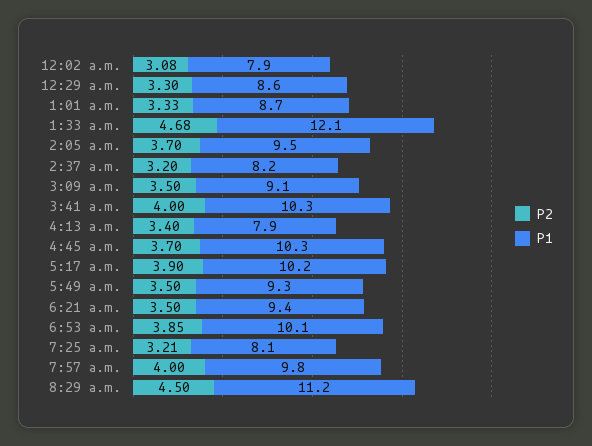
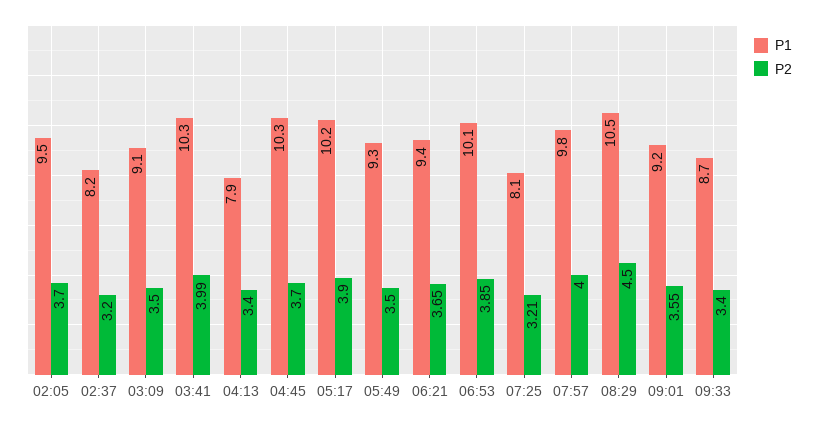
P2, 12:02 a.m.: 3.08 -> none
P1, 12:02 a.m.: 7.9 -> none
P2, 12:29 a.m.: 3.3 -> none
P1, 12:29 a.m.: 8.6 -> none
P2, 1:01 a.m.: 3.33 -> none
P1, 1:01 a.m.: 8.7 -> none
P2, 1:33 a.m.: 4.68 -> none
P1, 1:33 a.m.: 12.1 -> none
P2, 3:41 a.m.: 4 -> 3.99
P2, 6:21 a.m.: 3.5 -> 3.65
P1, 8:29 a.m.: 11.2 -> 10.5
P1, 09:01: none -> 9.2
P2, 09:01: none -> 3.55
P1, 09:33: none -> 8.7
P2, 09:33: none -> 3.4

